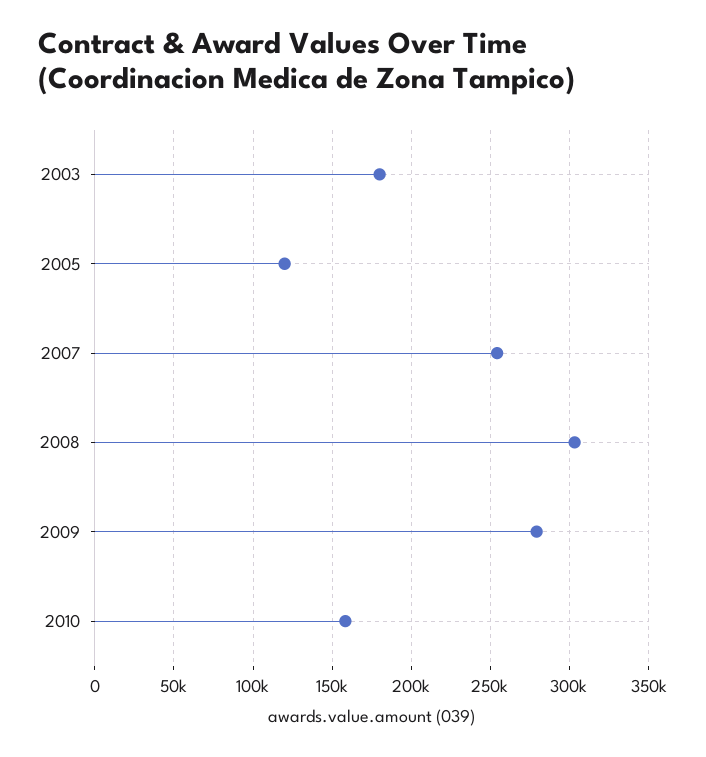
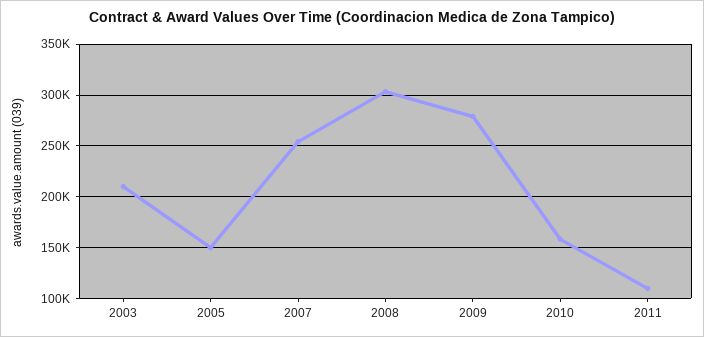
2003: 180000 -> 210000
2005: 120000 -> 150000
2011: none -> 110000

